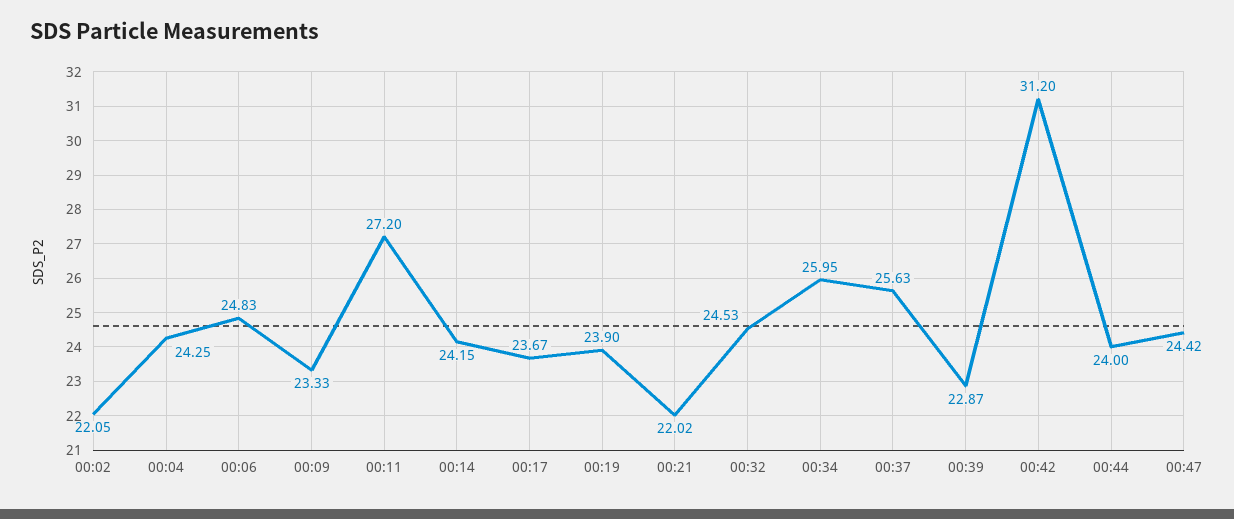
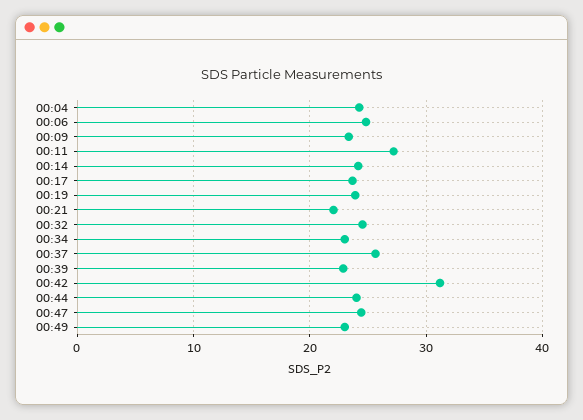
00:02: 22.05 -> none
00:34: 25.95 -> 23
00:49: none -> 23

